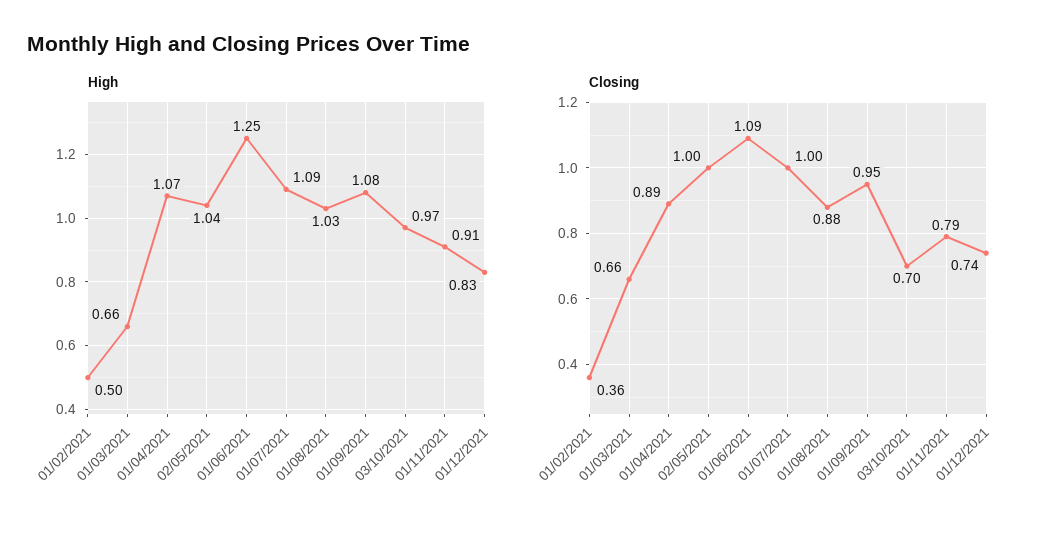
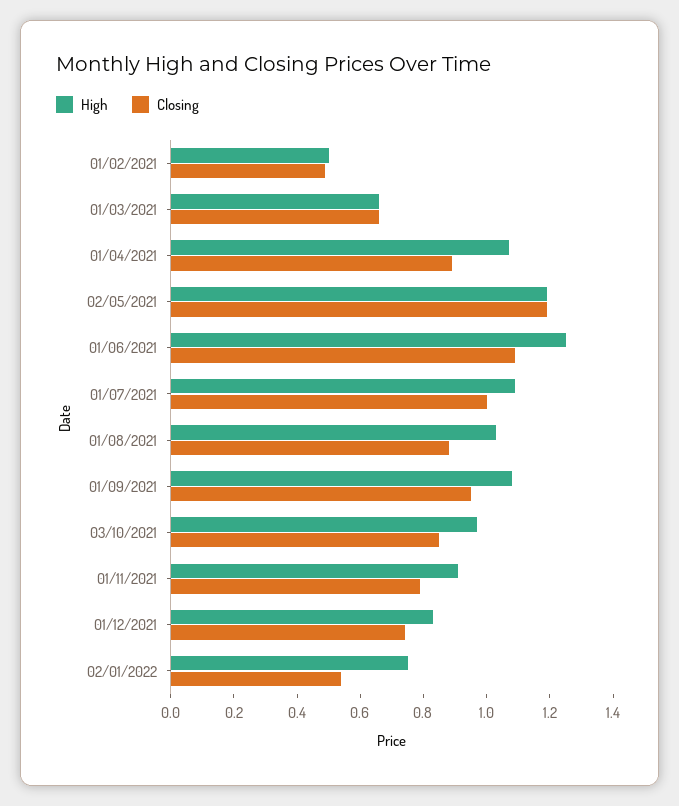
High, 02/05/2021: 1.04 -> 1.2
Closing, 01/02/2021: 0.36 -> 0.5
Closing, 02/05/2021: 1 -> 1.2
Closing, 03/10/2021: 0.7 -> 0.85
High, 02/01/2022: none -> 0.75
Closing, 02/01/2022: none -> 0.55

